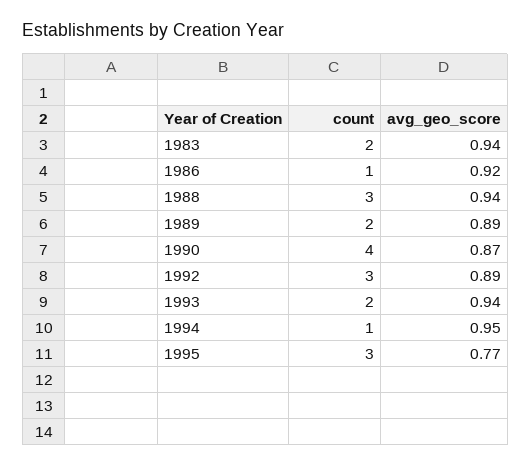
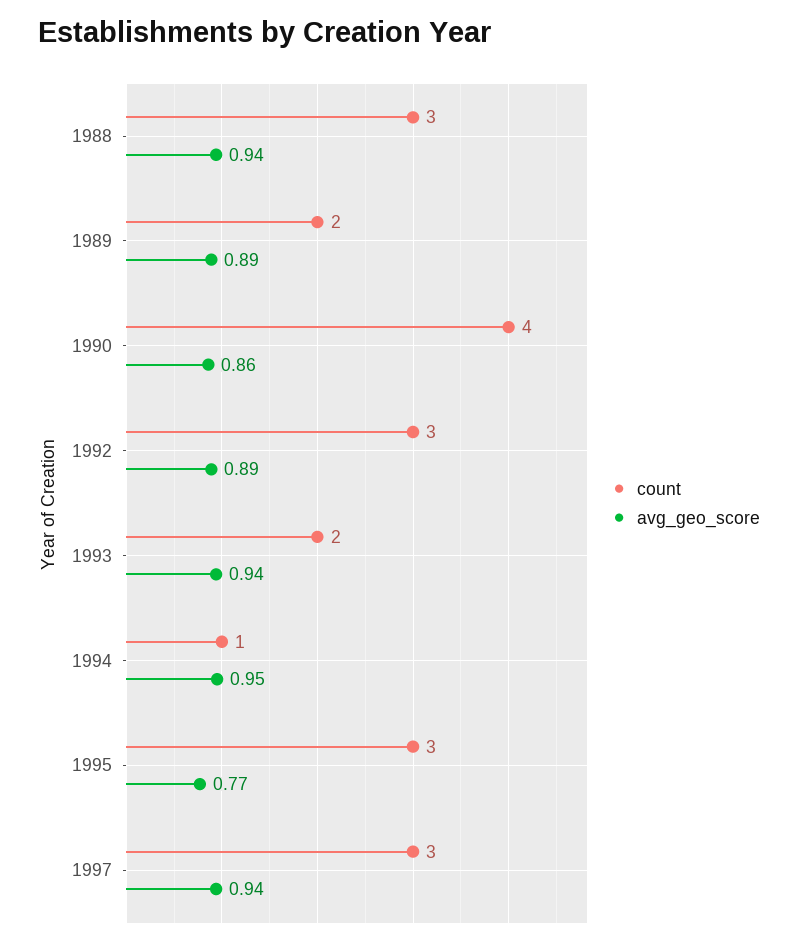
count, 1983: 2 -> none
avg_geo_score, 1983: 0.94 -> none
count, 1986: 1 -> none
avg_geo_score, 1986: 0.92 -> none
avg_geo_score, 1990: 0.87 -> 0.86
count, 1997: none -> 3
avg_geo_score, 1997: none -> 0.94

